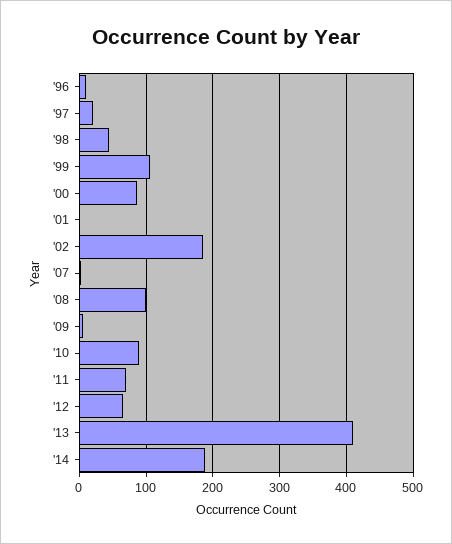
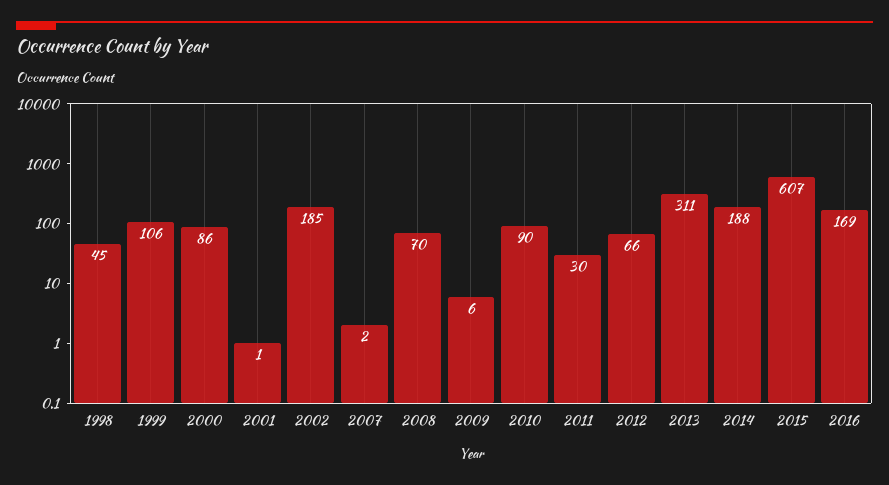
'96: 10 -> none
'97: 20 -> none
'08: 100 -> 70
'11: 70 -> 30
'13: 410 -> 311
2015: none -> 607
2016: none -> 169

